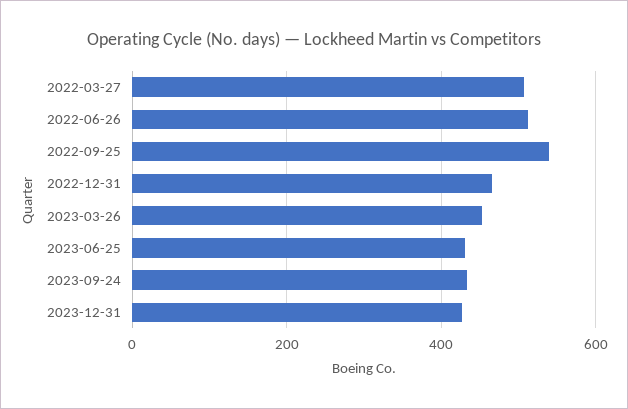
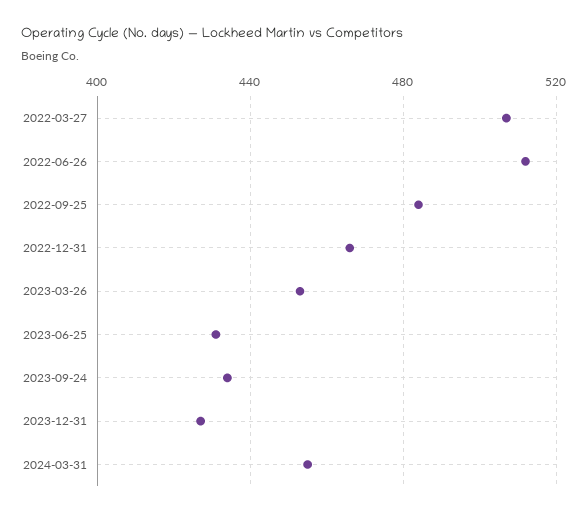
2022-09-25: 540 -> 485
2024-03-31: none -> 455

